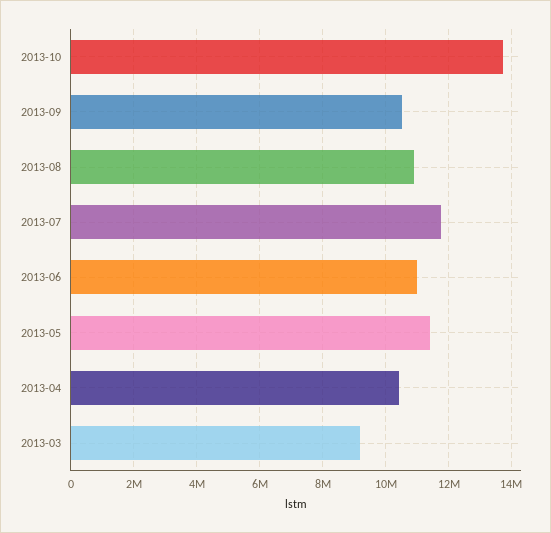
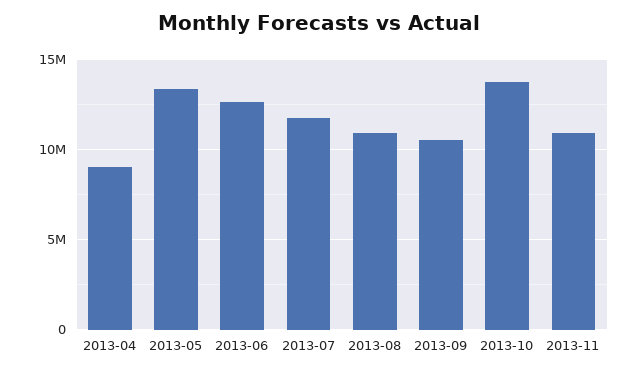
2013-06: 11000000 -> 12500000
2013-05: 11400000 -> 13500000
2013-04: 10400000 -> 9000000
2013-03: 9200000 -> none
2013-11: none -> 11000000

